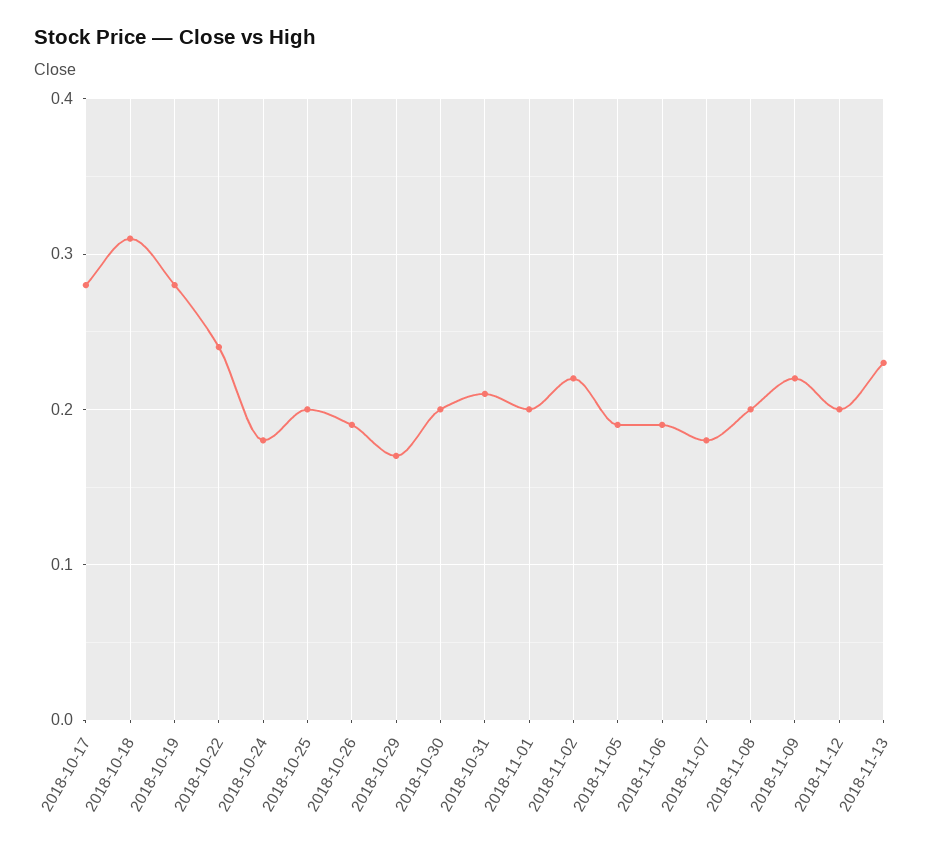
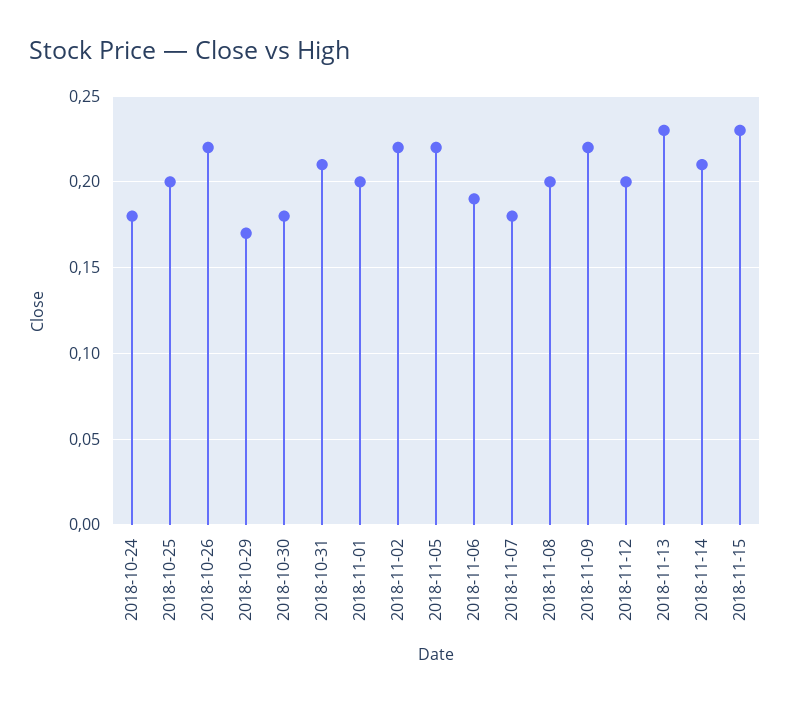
2018-10-17: 0.28 -> none
2018-10-18: 0.31 -> none
2018-10-19: 0.28 -> none
2018-10-22: 0.24 -> none
2018-10-26: 0.19 -> 0.22
2018-10-30: 0.2 -> 0.18
2018-11-05: 0.19 -> 0.22
2018-11-14: none -> 0.21
2018-11-15: none -> 0.23

